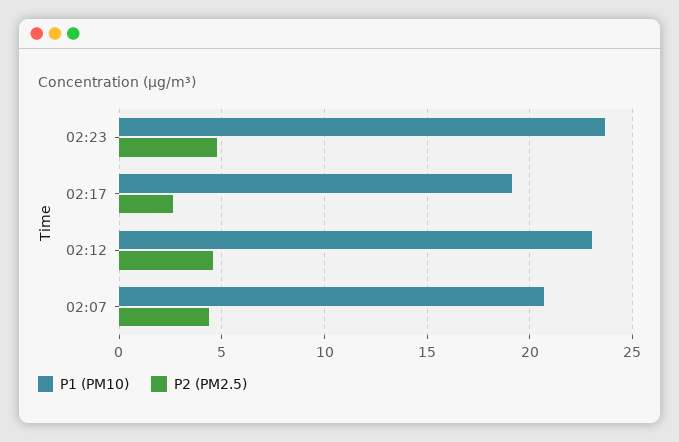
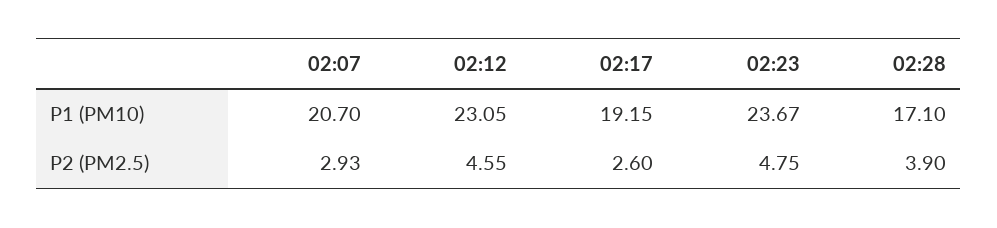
P2 (PM2.5), 02:07: 4.5 -> 2.93
P1 (PM10), 02:28: none -> 17.1
P2 (PM2.5), 02:28: none -> 3.9

